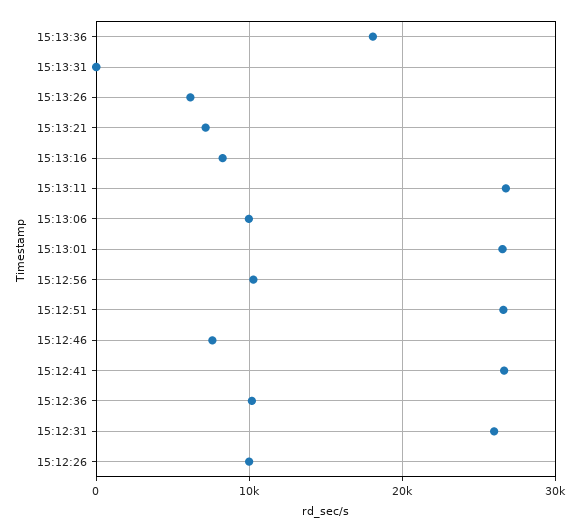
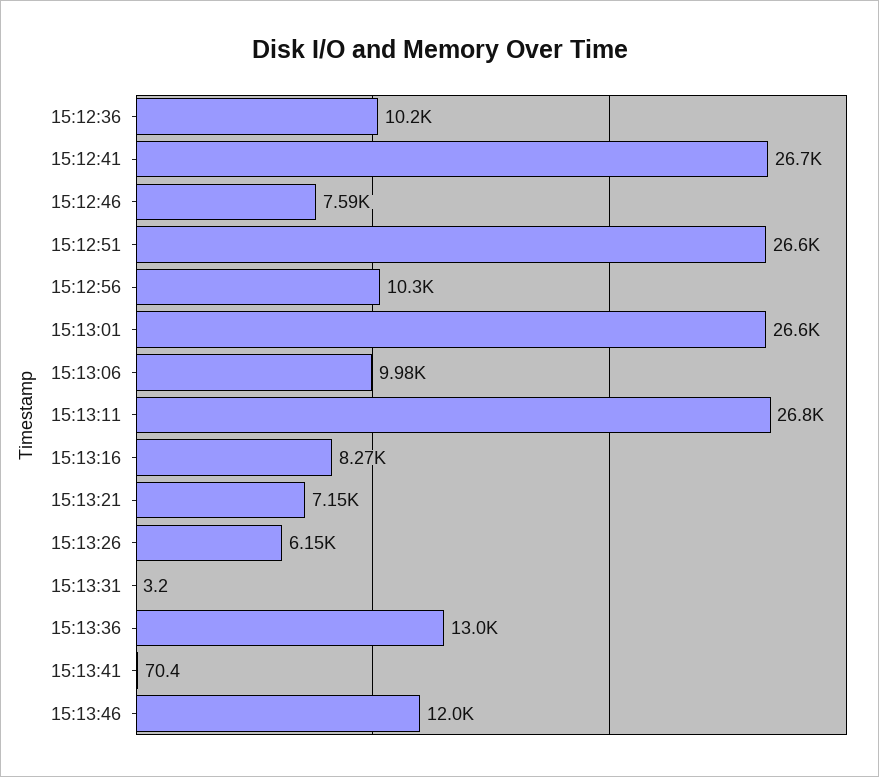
15:13:36: 18000 -> 13000
15:12:31: 26000 -> none
15:12:26: 10000 -> none
15:13:41: none -> 70.4
15:13:46: none -> 12000

